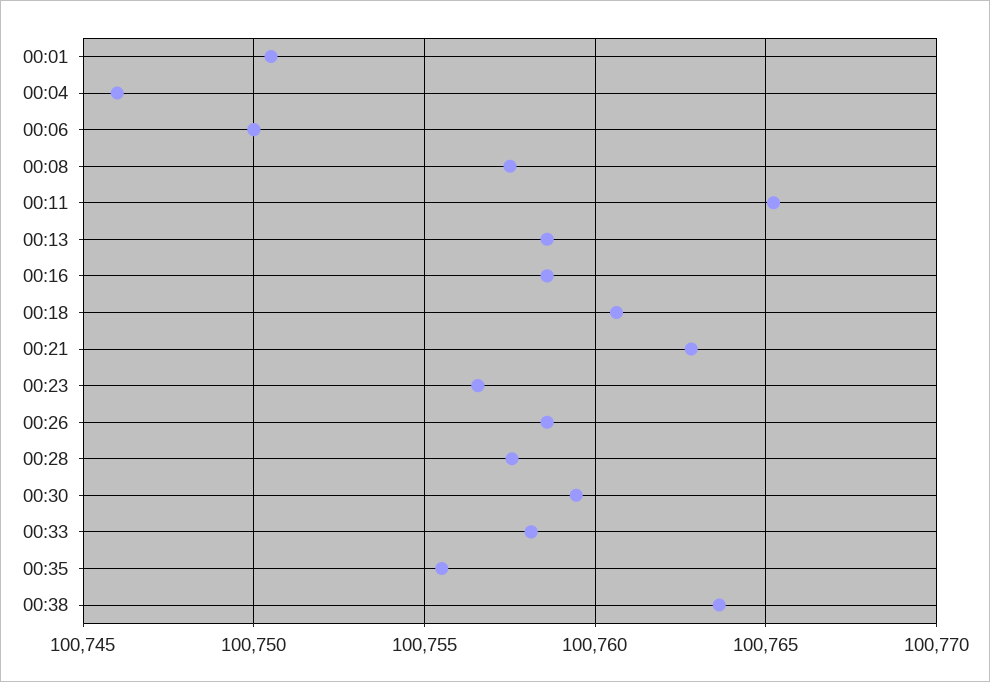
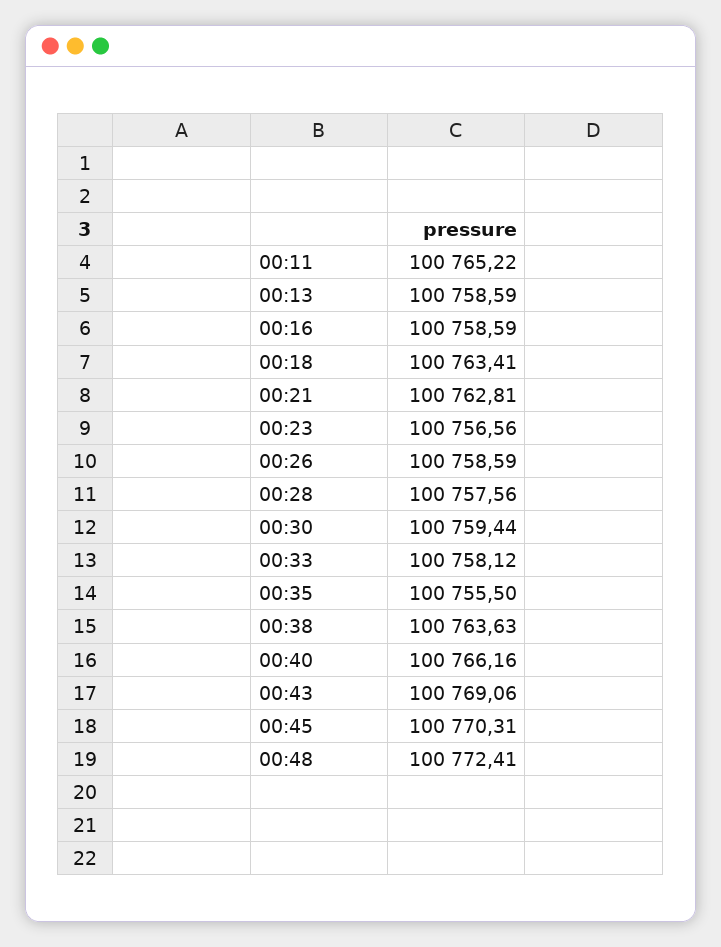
00:01: 100750.5 -> none
00:04: 100746 -> none
00:06: 100750 -> none
00:08: 100757.5 -> none
00:18: 100760.5 -> 100763.41
00:40: none -> 100766.16
00:43: none -> 100769.06
00:45: none -> 100770.31
00:48: none -> 100772.41

